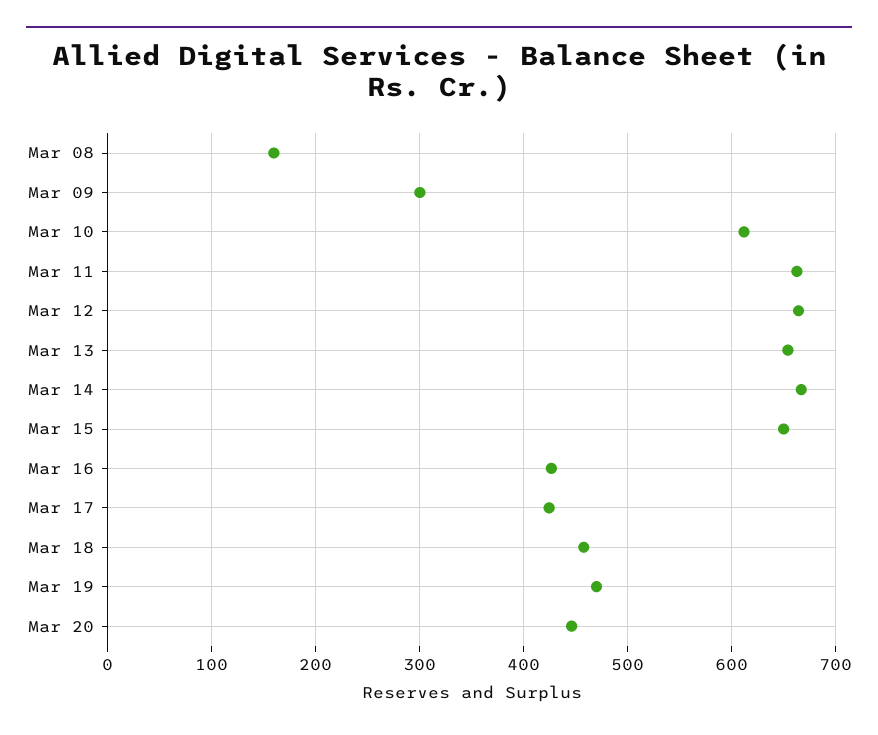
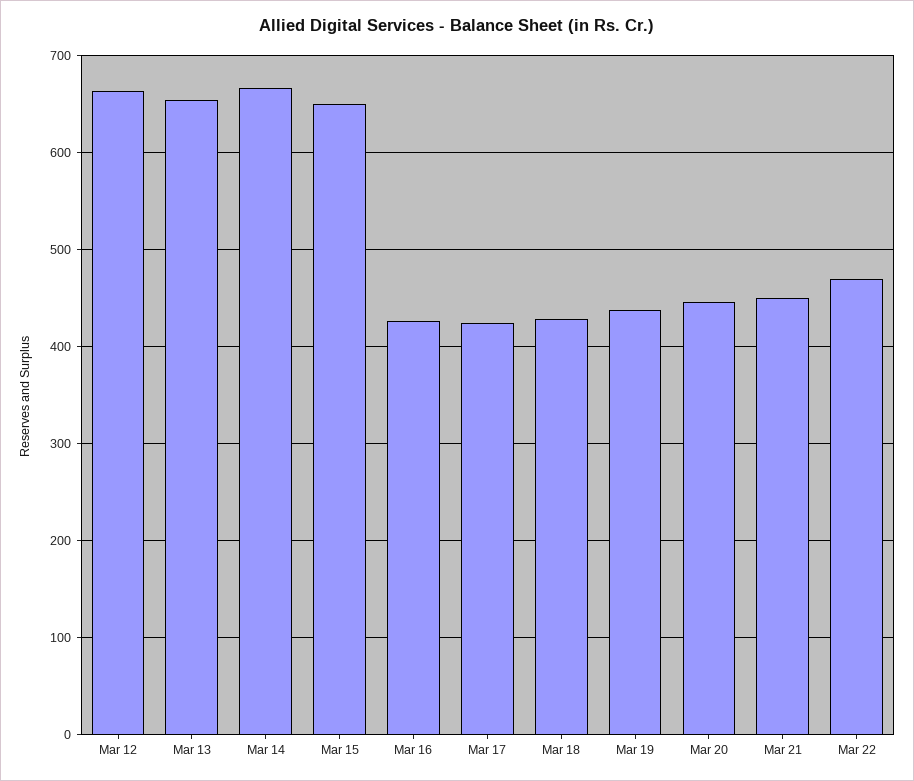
Mar 08: 160 -> none
Mar 09: 300 -> none
Mar 10: 610 -> none
Mar 11: 660 -> none
Mar 18: 460 -> 430
Mar 19: 470 -> 440
Mar 21: none -> 450
Mar 22: none -> 470

